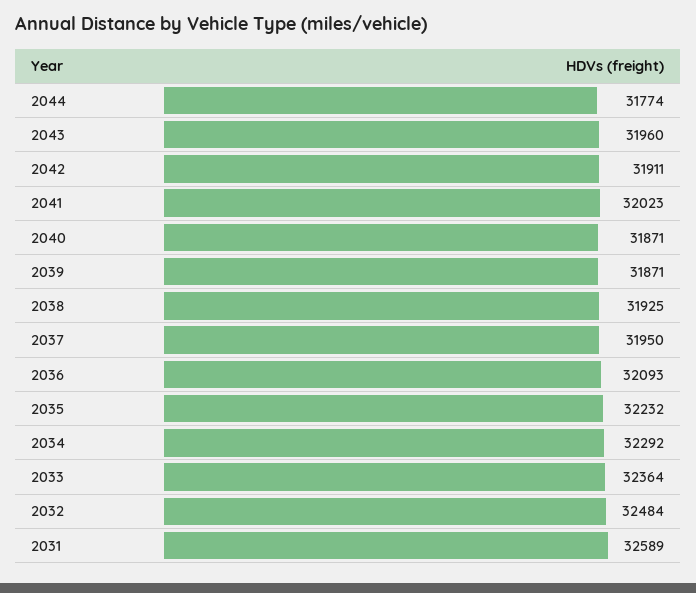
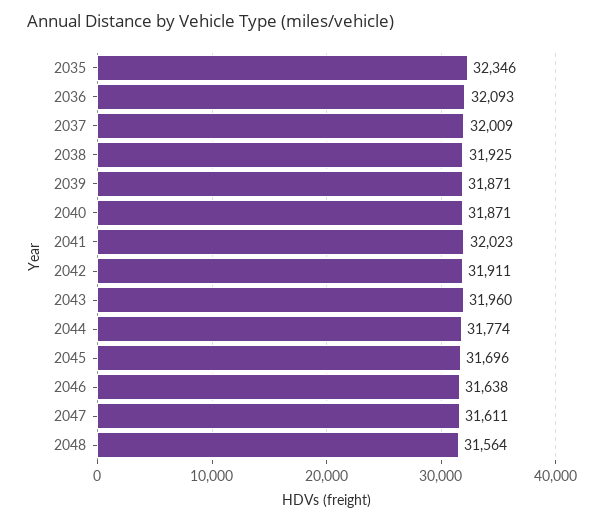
2037: 31950 -> 32009
2035: 32232 -> 32346
2034: 32292 -> none
2033: 32364 -> none
2032: 32484 -> none
2031: 32589 -> none
2045: none -> 31696
2046: none -> 31638
2047: none -> 31611
2048: none -> 31564

